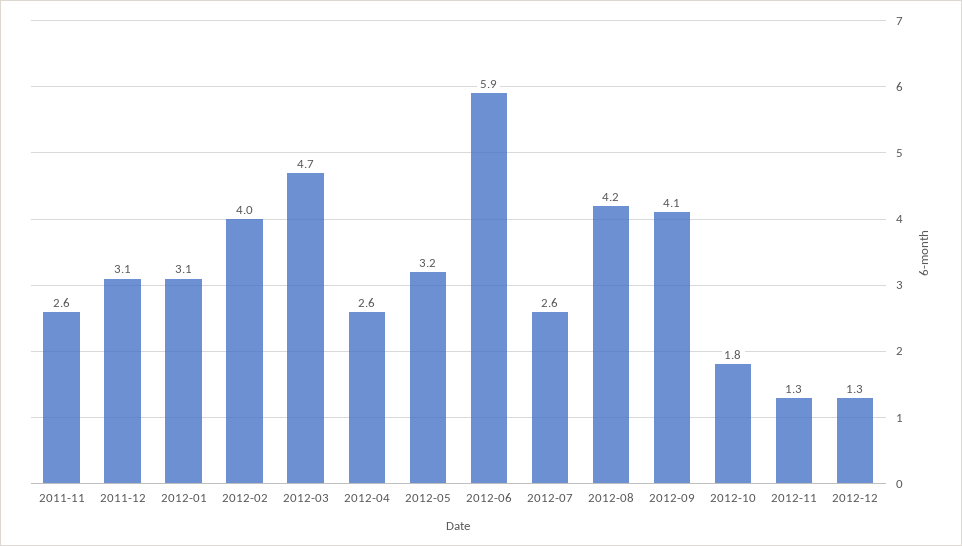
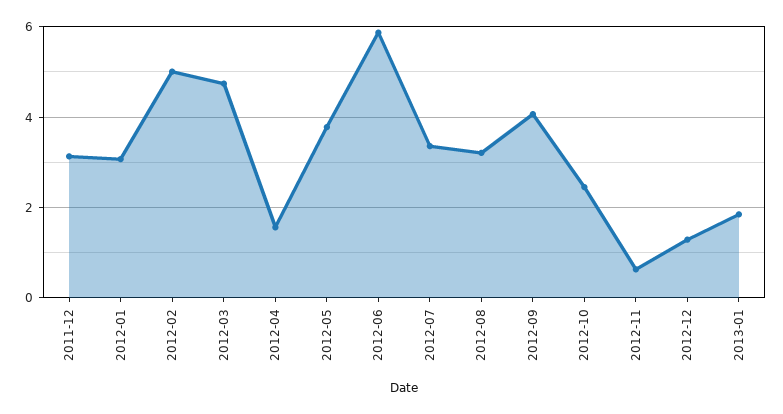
2011-11: 2.6 -> none
2012-02: 4 -> 5
2012-04: 2.6 -> 1.6
2012-05: 3.2 -> 3.8
2012-07: 2.6 -> 3.4
2012-08: 4.2 -> 3.2
2012-10: 1.8 -> 2.4
2012-11: 1.3 -> 0.6
2013-01: none -> 1.8

